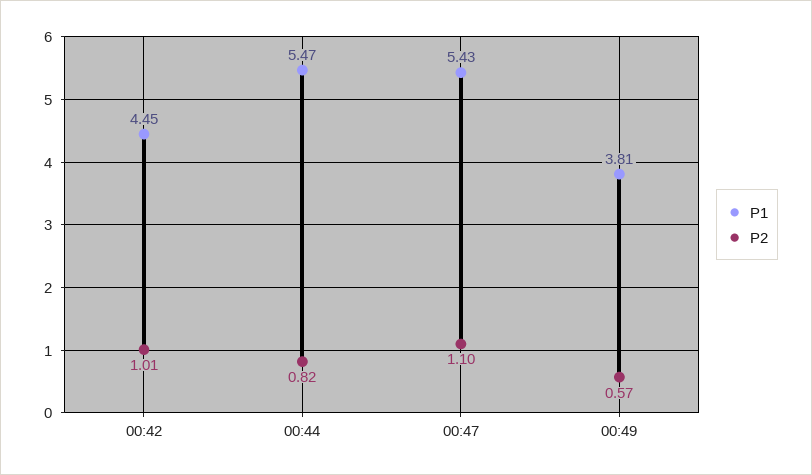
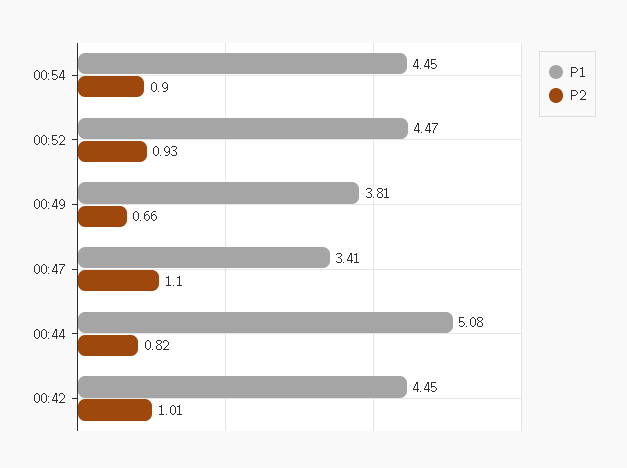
P1, 00:44: 5.47 -> 5.08
P1, 00:47: 5.43 -> 3.41
P2, 00:49: 0.57 -> 0.66
P1, 00:54: none -> 4.45
P2, 00:54: none -> 0.9
P1, 00:52: none -> 4.47
P2, 00:52: none -> 0.93

